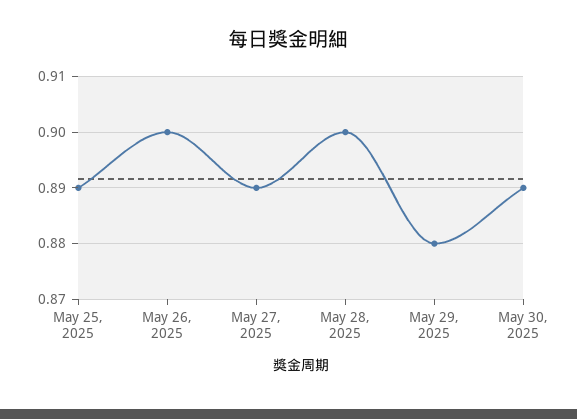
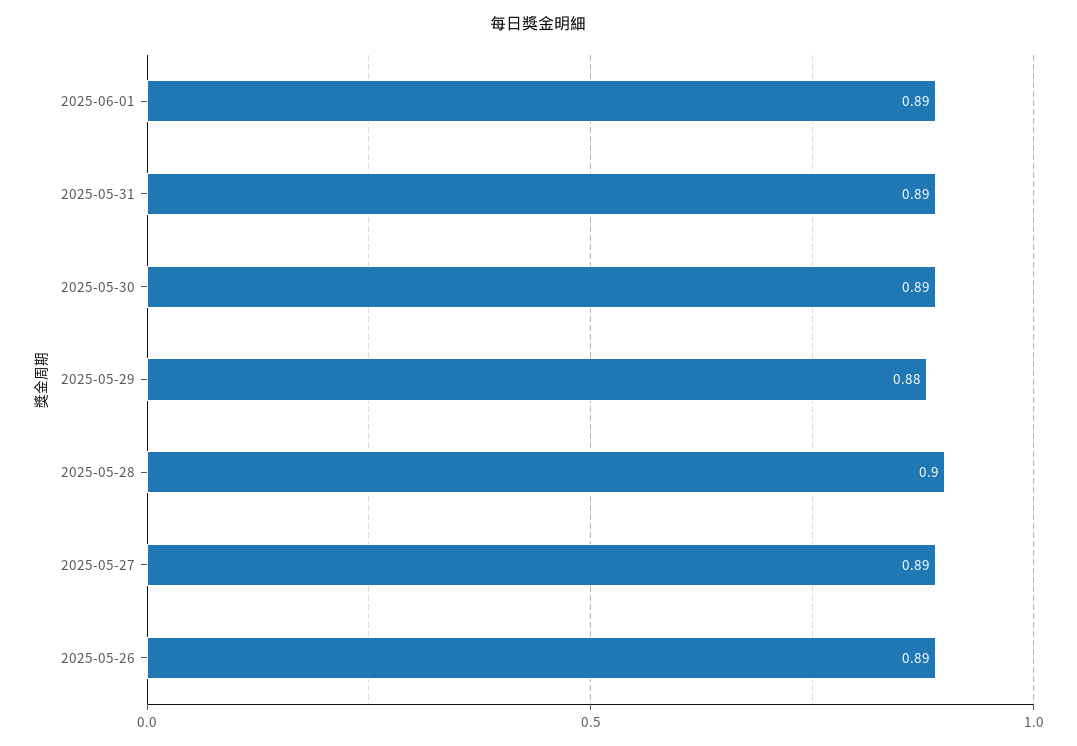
May 25, 2025: 0.89 -> none
May 26, 2025: 0.9 -> 0.89
2025-06-01: none -> 0.89
2025-05-31: none -> 0.89

